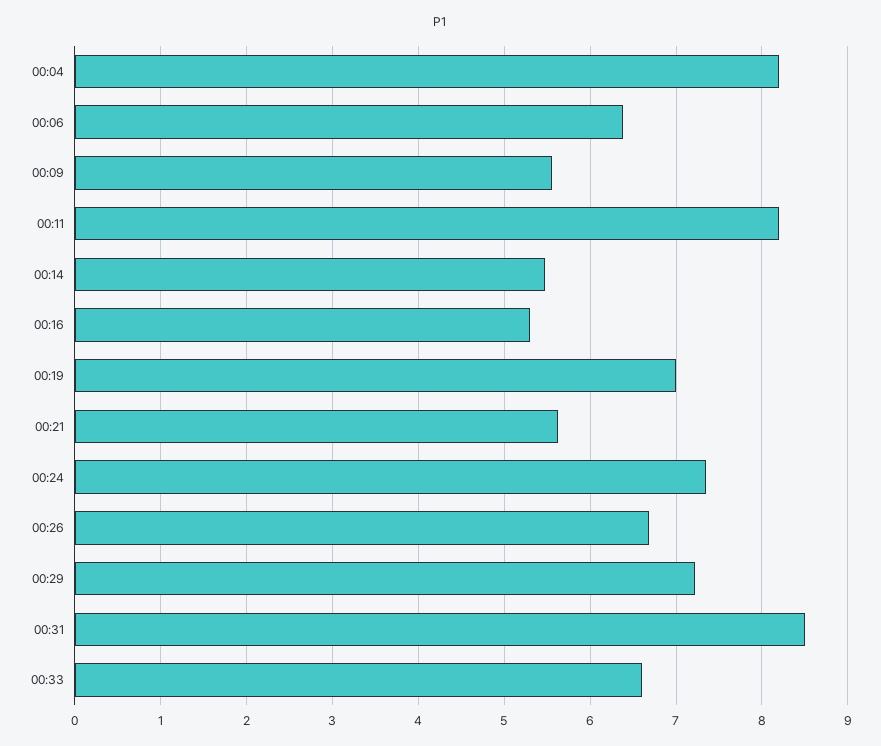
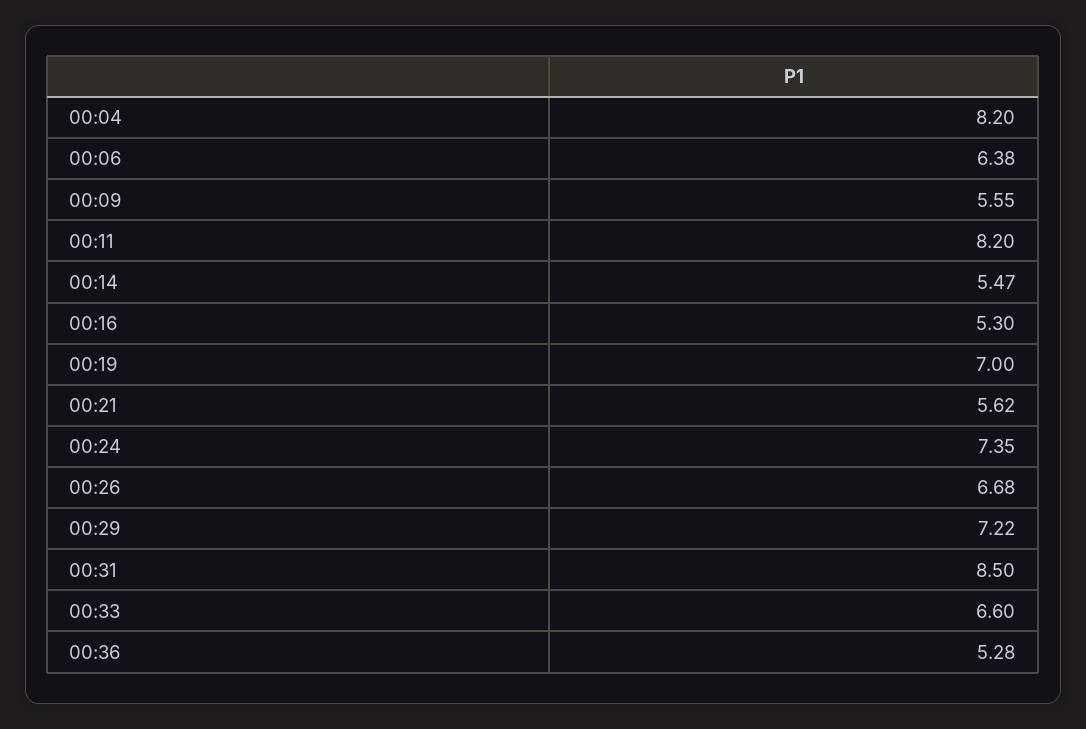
00:36: none -> 5.28

